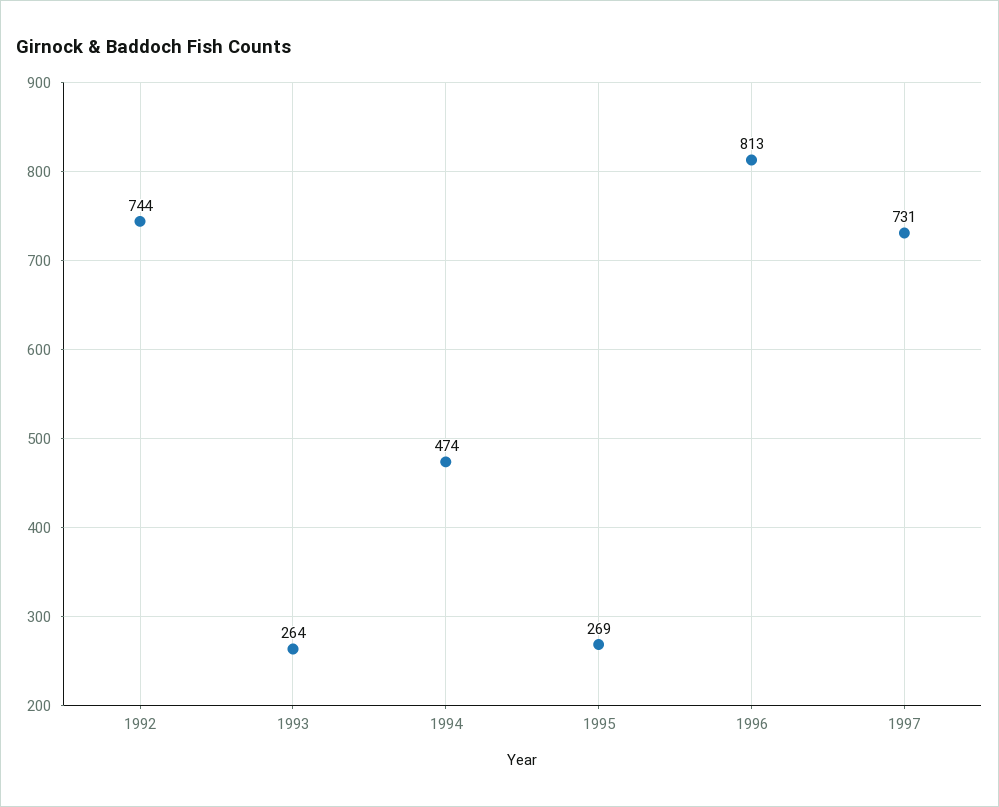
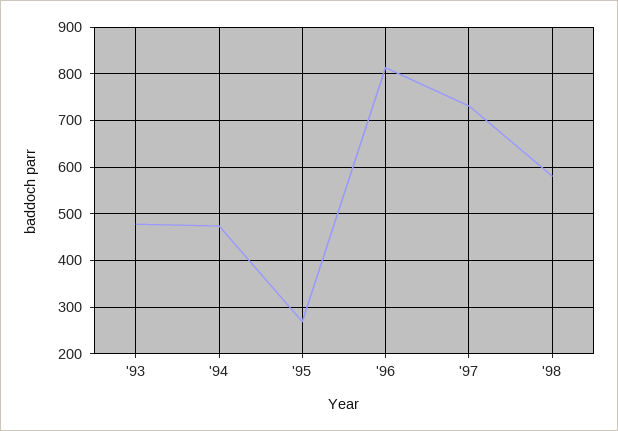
1992: 744 -> none
1993: 264 -> 480
'98: none -> 580

